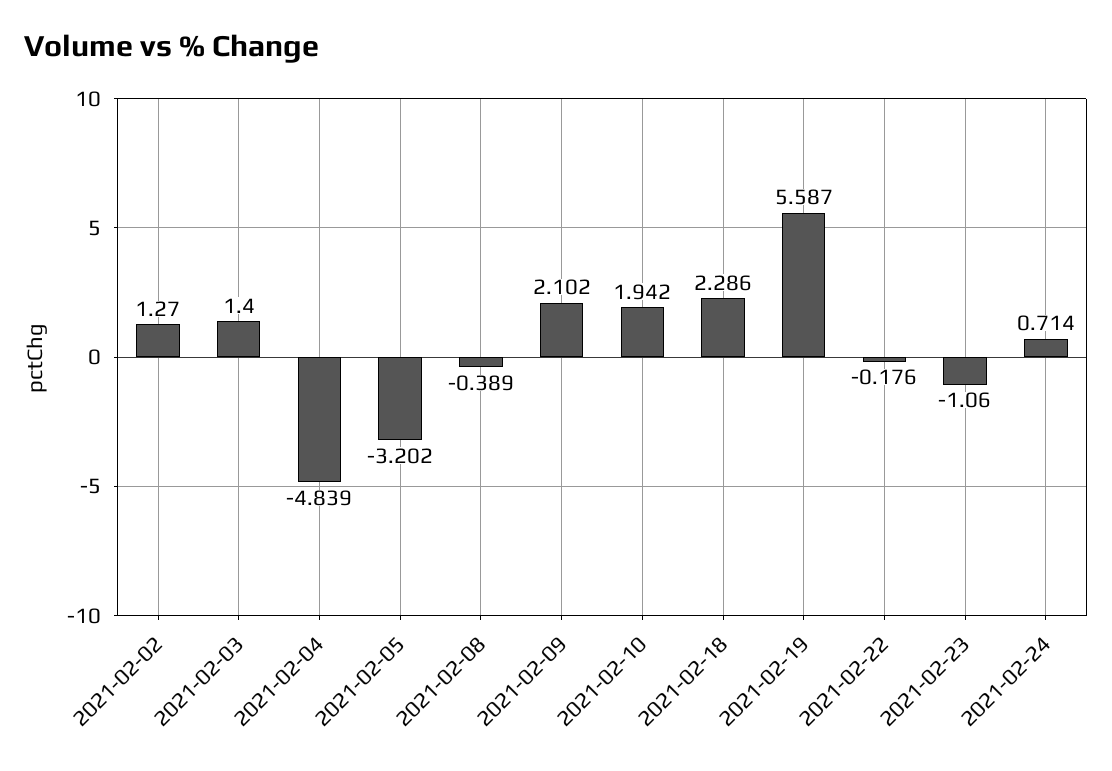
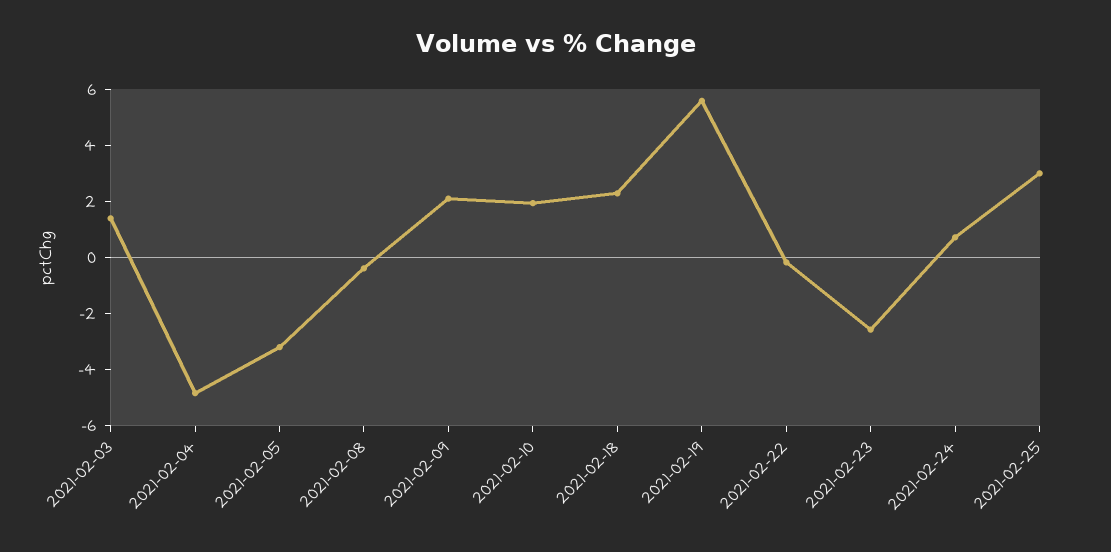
2021-02-02: 1.27 -> none
2021-02-23: -1.06 -> -2.5
2021-02-25: none -> 3

